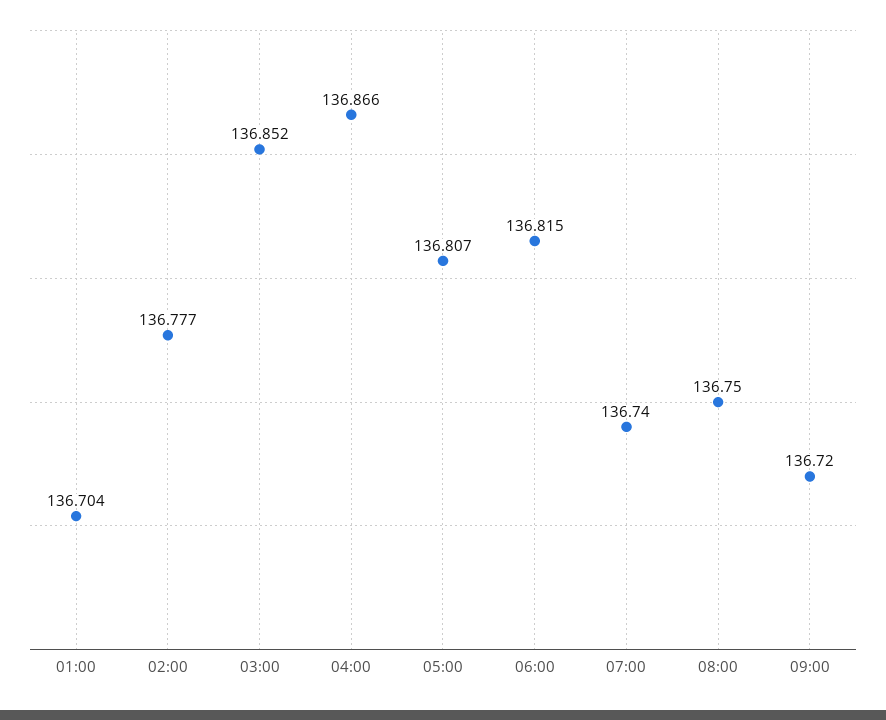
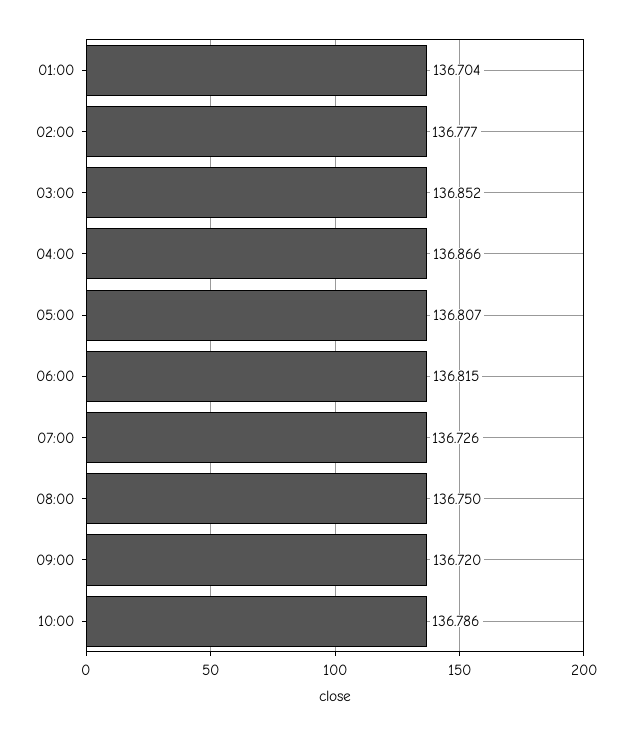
07:00: 136.74 -> 136.726
10:00: none -> 136.786

